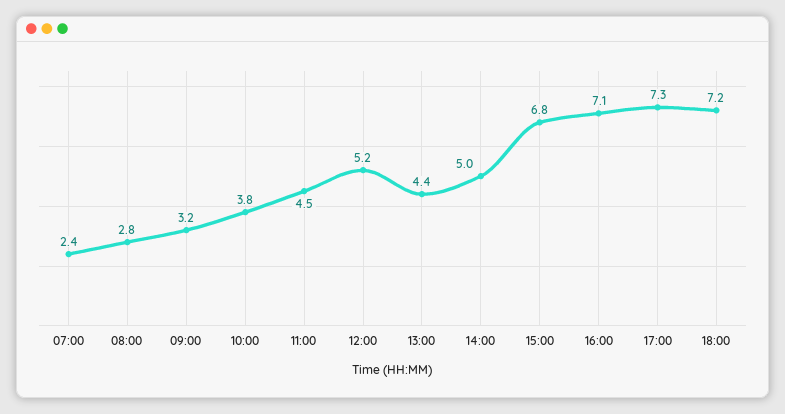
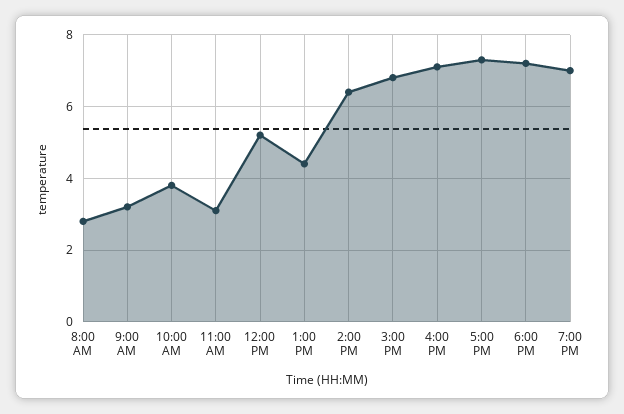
07:00: 2.4 -> none
11:00: 4.5 -> 3
14:00: 5 -> 6.5
7:00 PM: none -> 7

